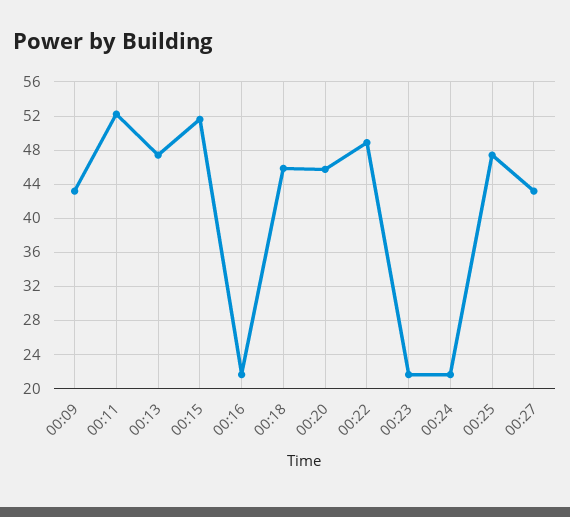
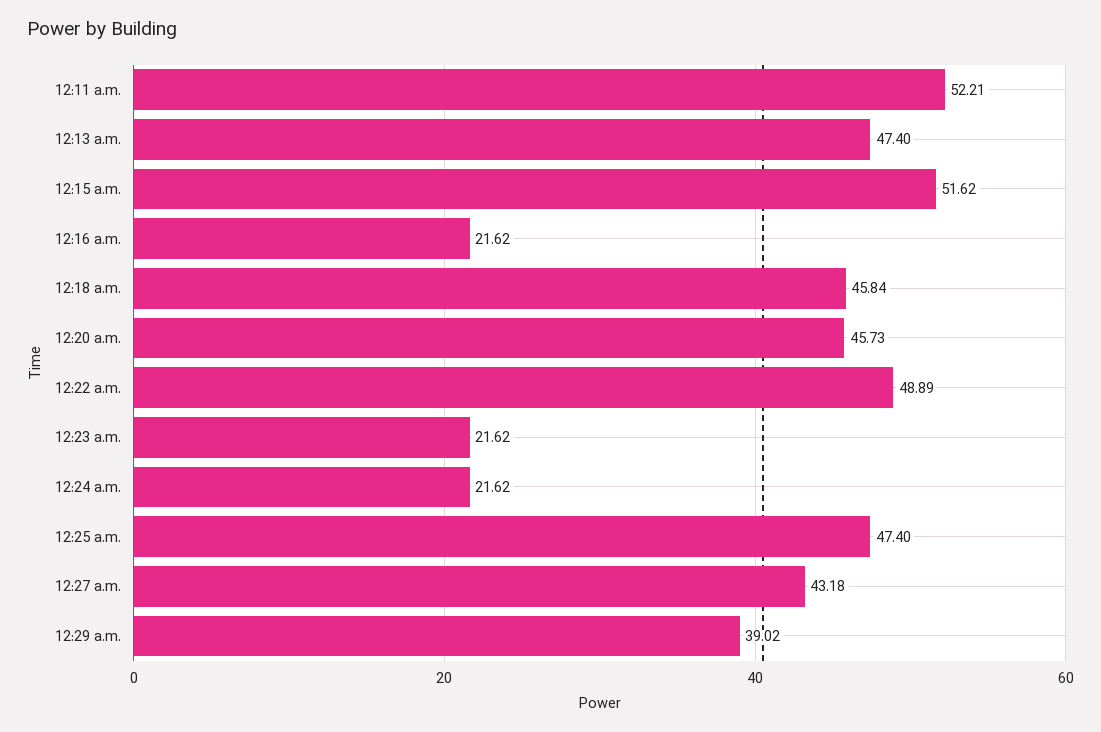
00:09: 43 -> none
12:29 a.m.: none -> 39.02

